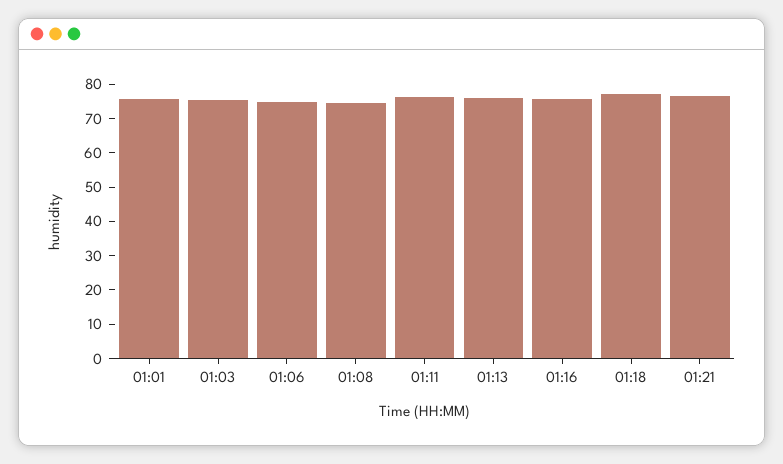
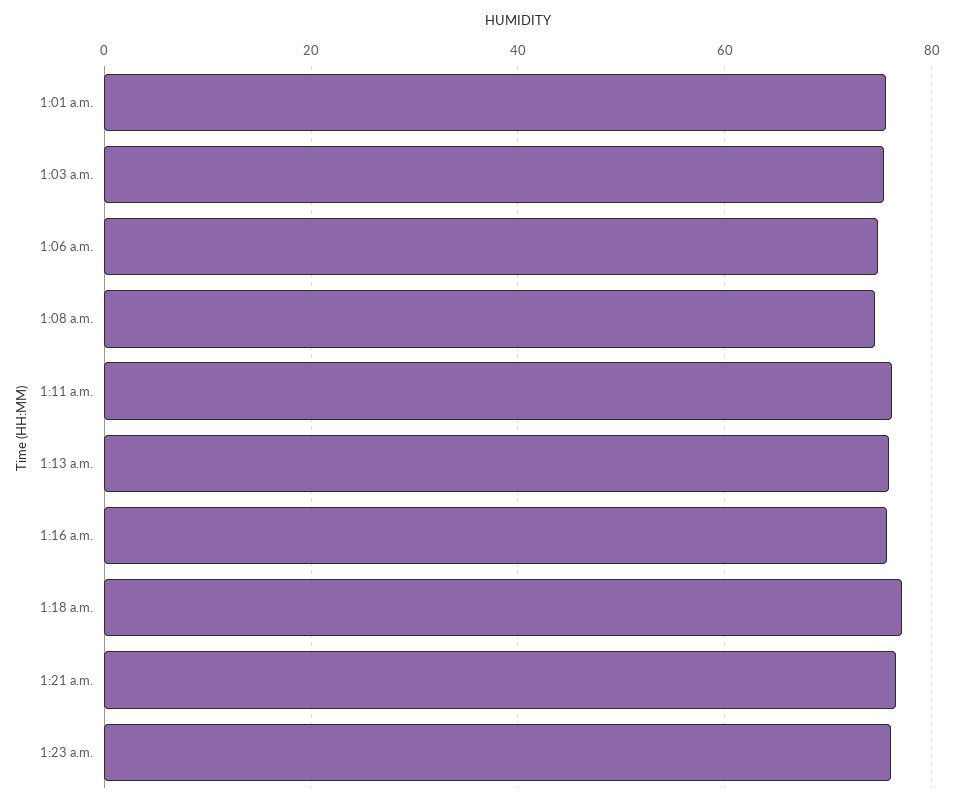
1:23 a.m.: none -> 76

